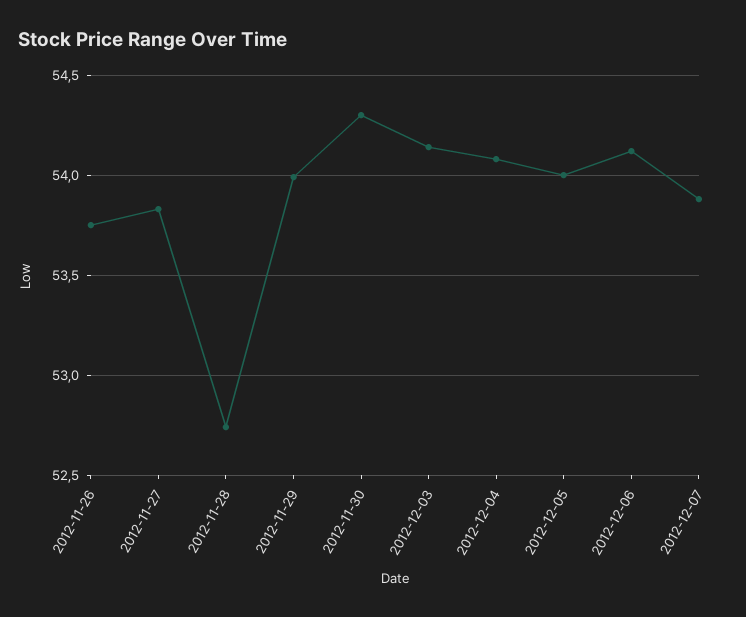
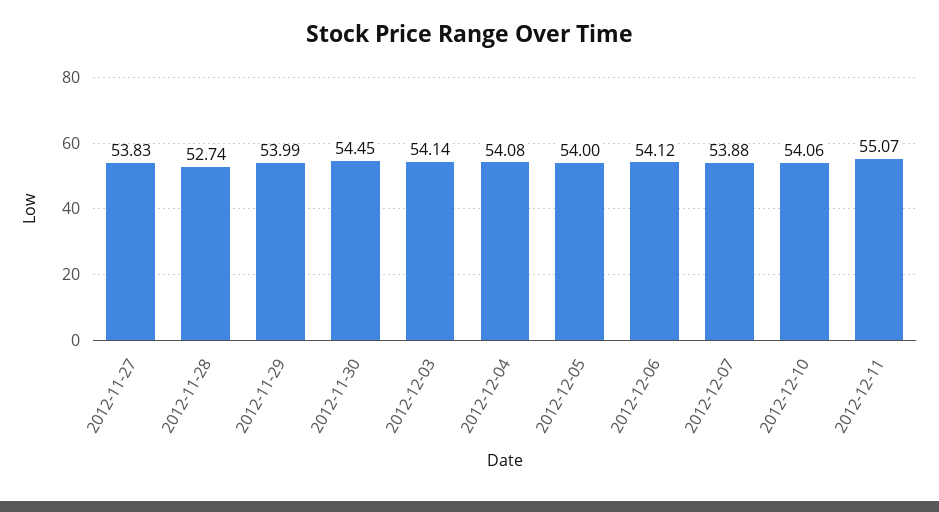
2012-11-26: 53.75 -> none
2012-11-30: 54.3 -> 54.45
2012-12-10: none -> 54.06
2012-12-11: none -> 55.07

